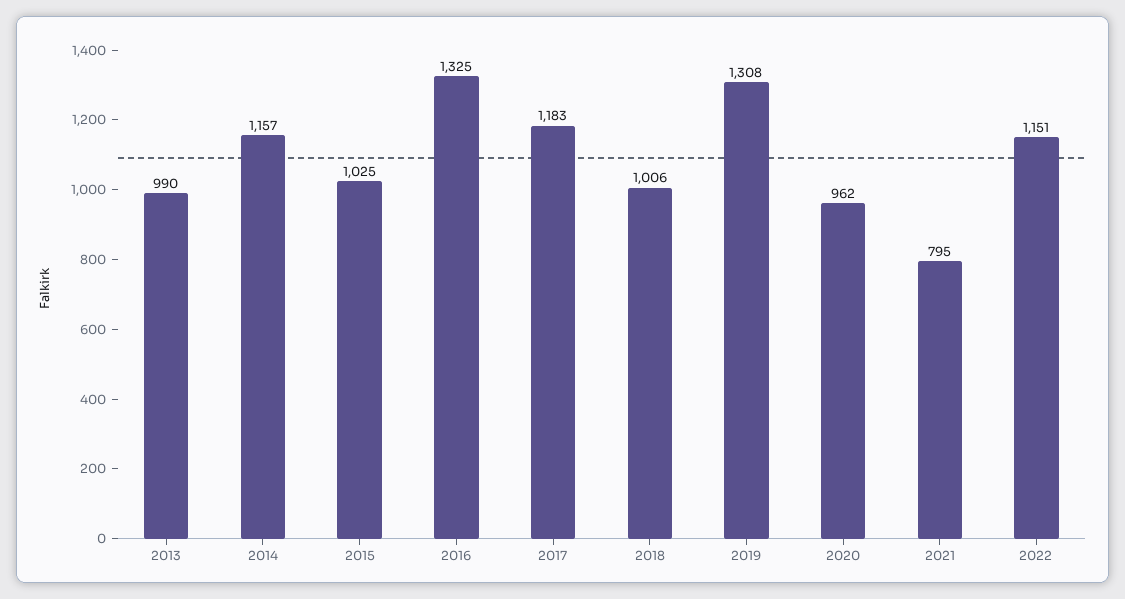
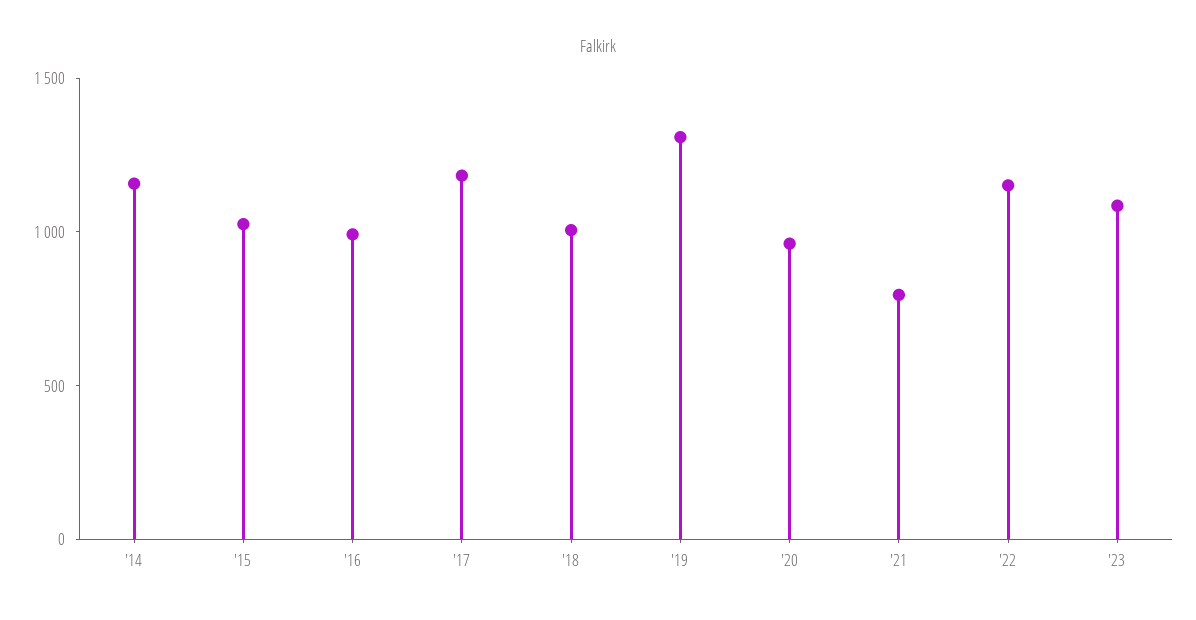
2013: 990 -> none
2016: 1325 -> 1000
'23: none -> 1100

